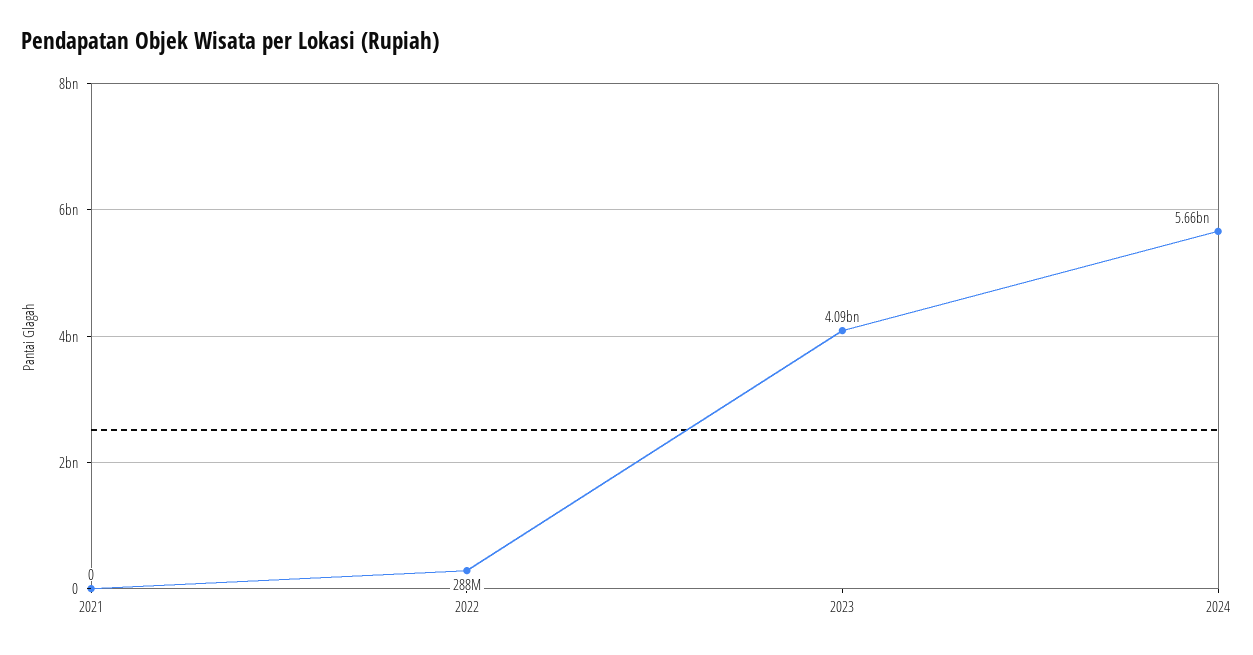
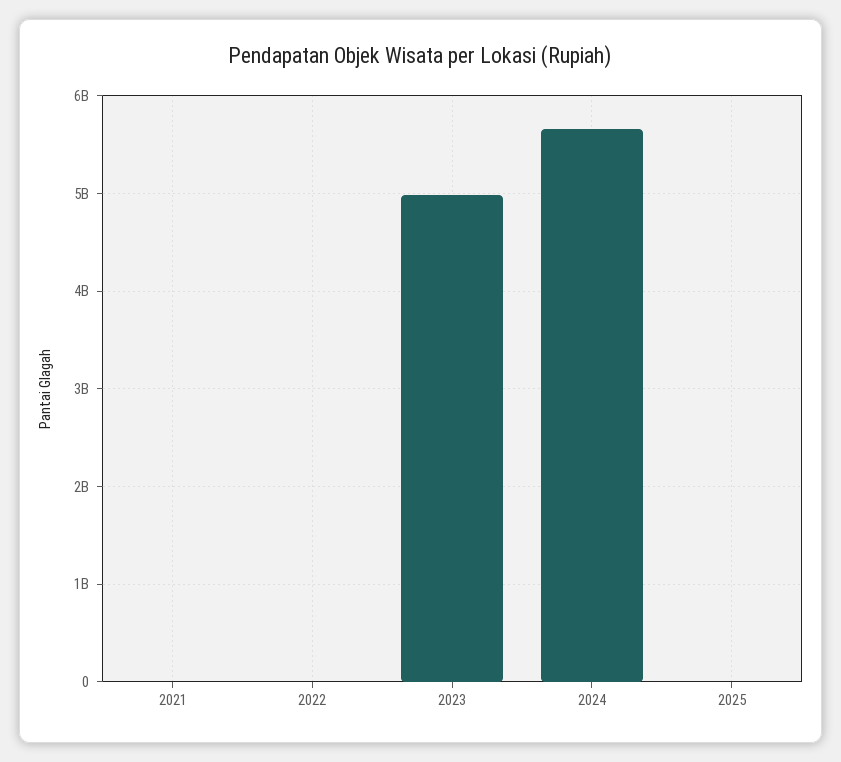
2022: 288000000 -> 0
2023: 4090000000 -> 5000000000
2025: none -> 0

